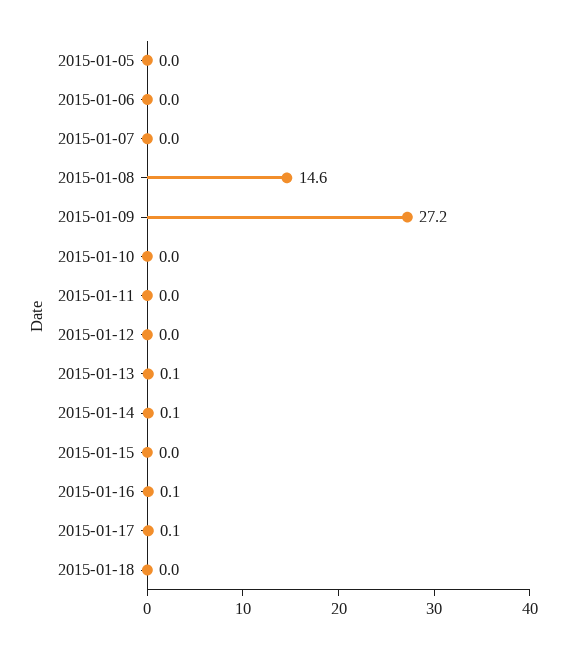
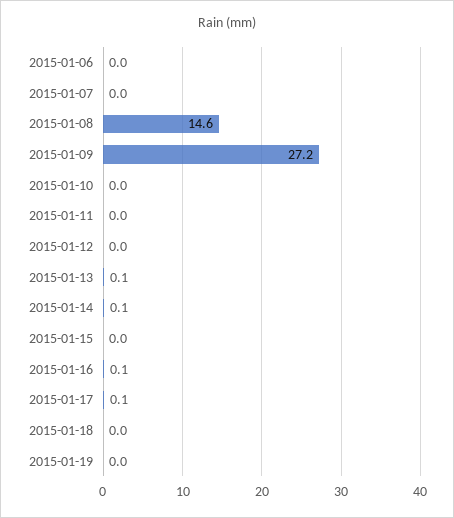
2015-01-05: 0 -> none
2015-01-19: none -> 0

